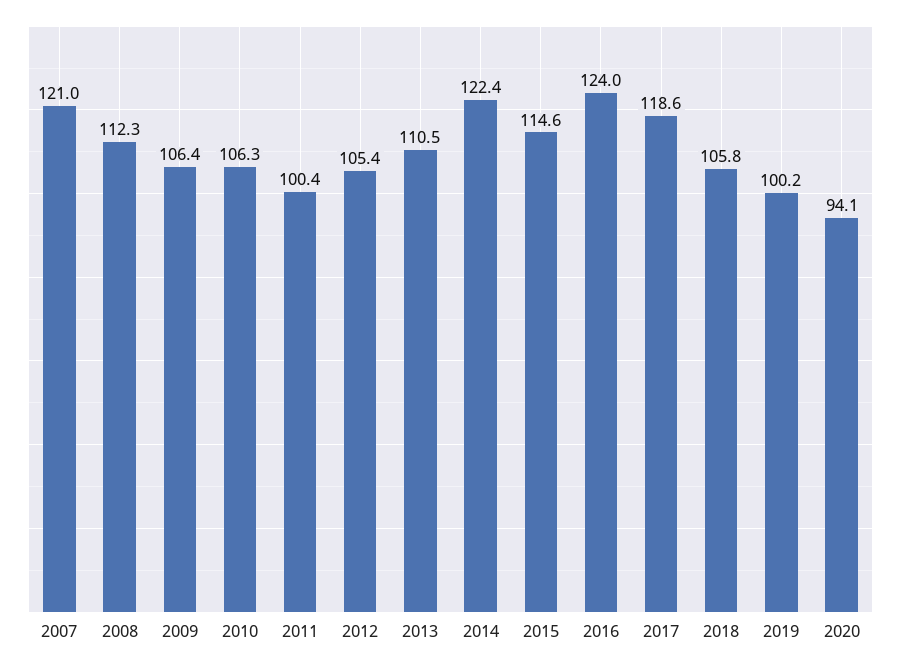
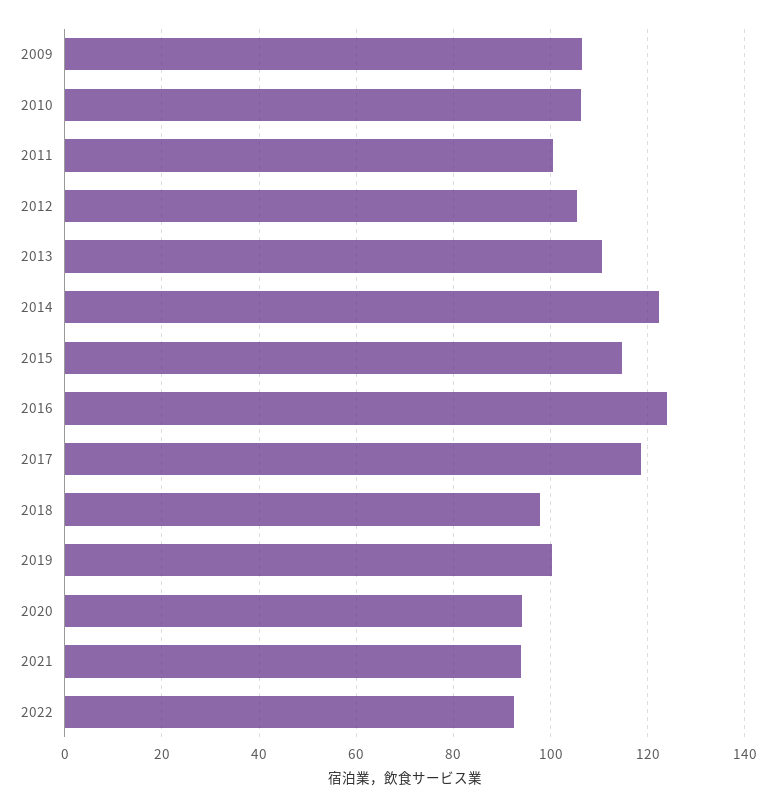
2007: 121 -> none
2008: 112.3 -> none
2018: 105.8 -> 98
2021: none -> 94
2022: none -> 92

